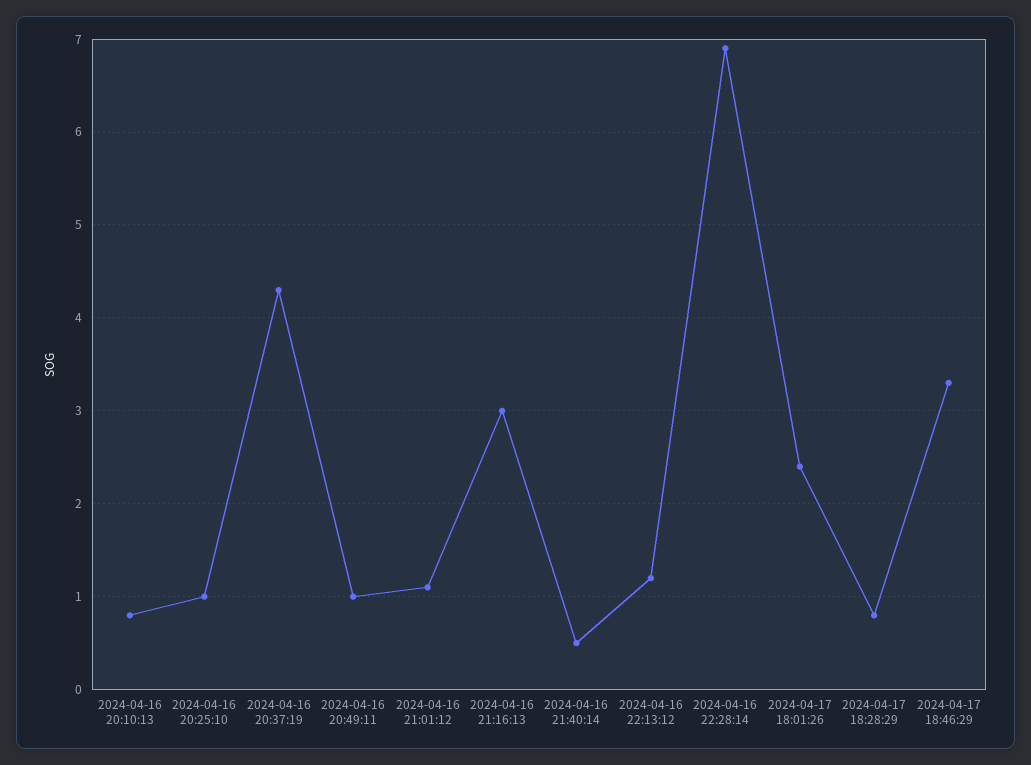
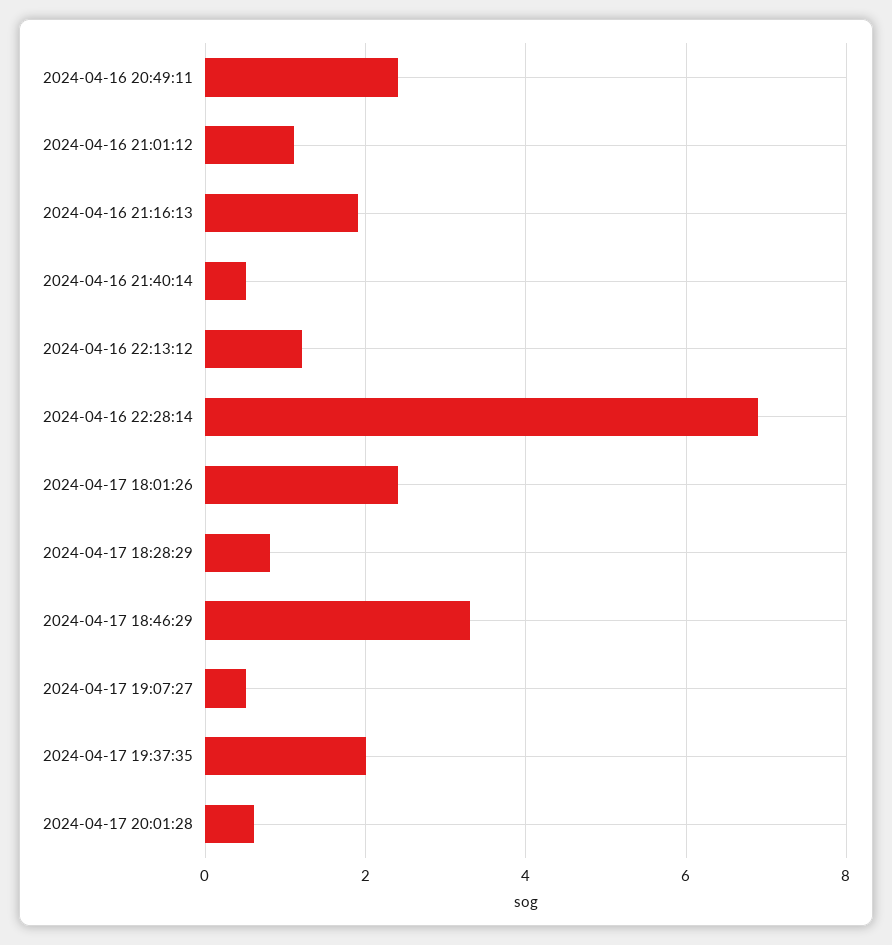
2024-04-16 20:10:13: 0.8 -> none
2024-04-16 20:25:10: 1 -> none
2024-04-16 20:37:19: 4.3 -> none
2024-04-16 20:49:11: 1 -> 2.5
2024-04-16 21:16:13: 3 -> 2
2024-04-17 19:07:27: none -> 0.5
2024-04-17 19:37:35: none -> 2
2024-04-17 20:01:28: none -> 0.5

